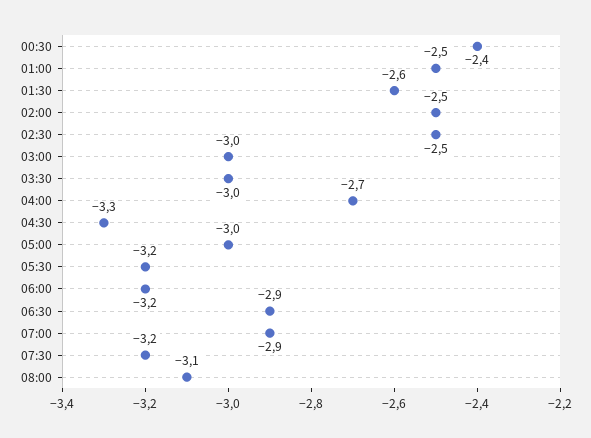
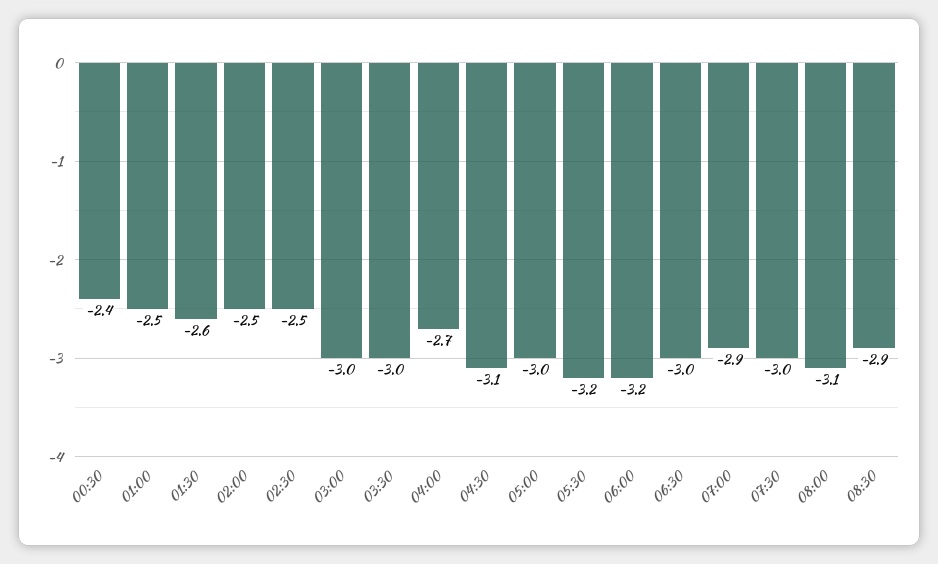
04:30: -3.3 -> -3.1
06:30: -2.9 -> -3
07:30: -3.2 -> -3
08:30: none -> -2.9

